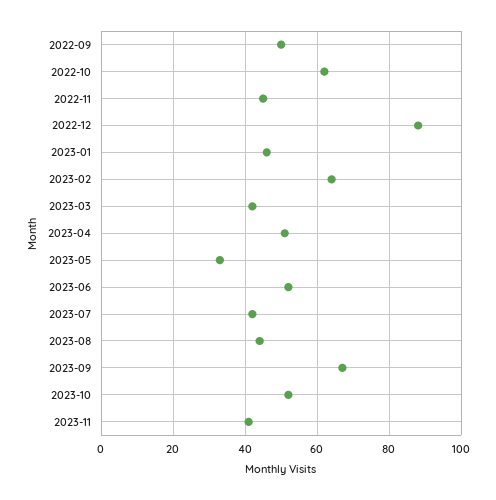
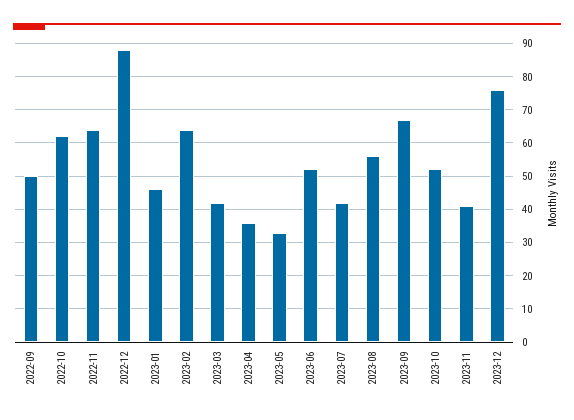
2022-11: 45 -> 65
2023-04: 50 -> 35
2023-08: 45 -> 55
2023-12: none -> 75

